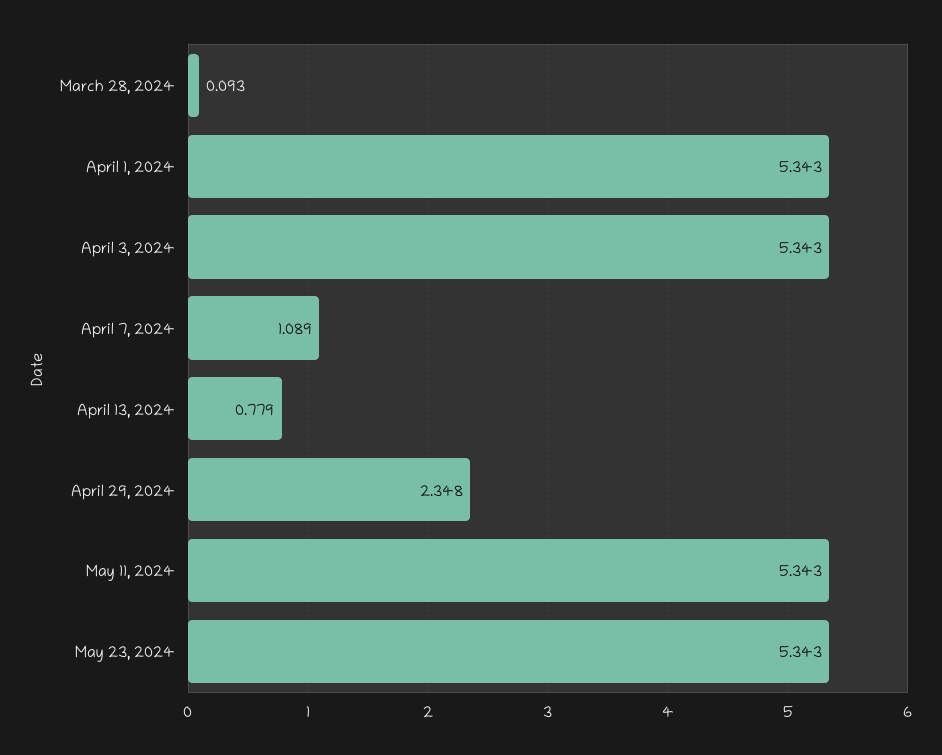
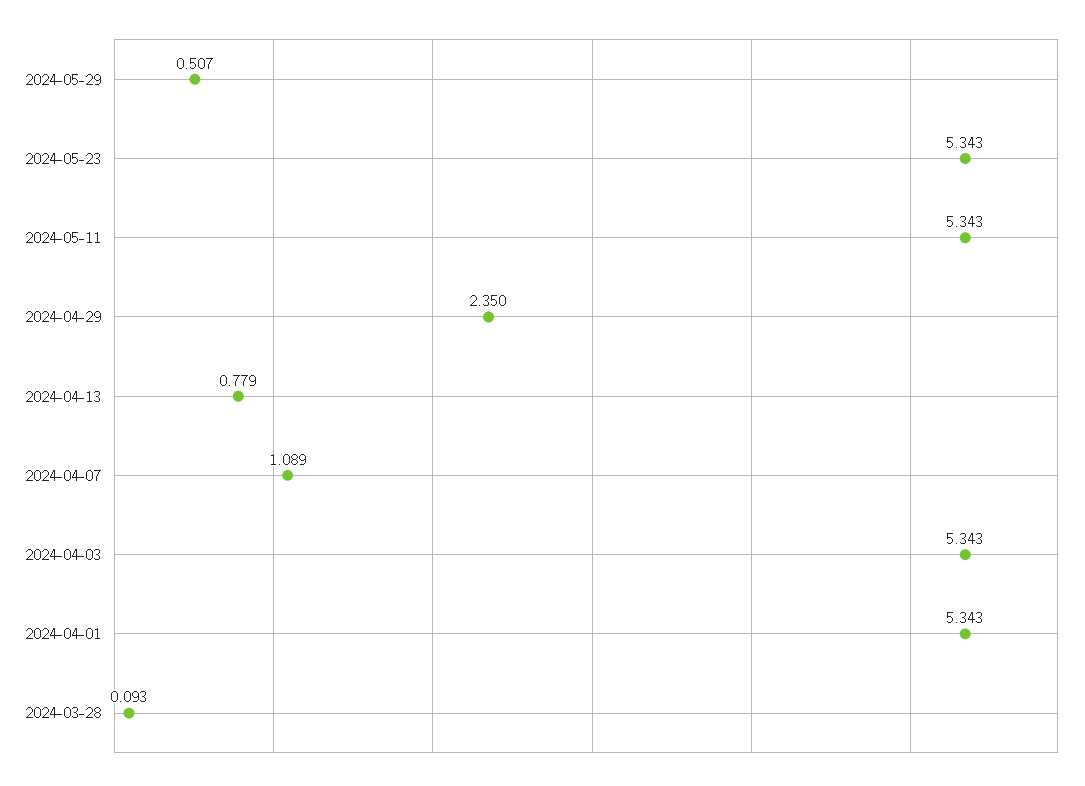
April 29, 2024: 2.348 -> 2.35
2024-05-29: none -> 0.507

